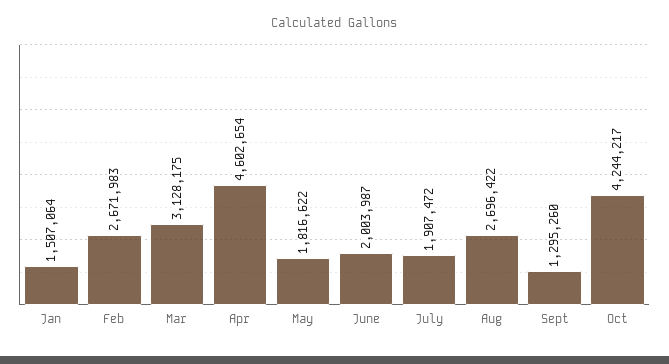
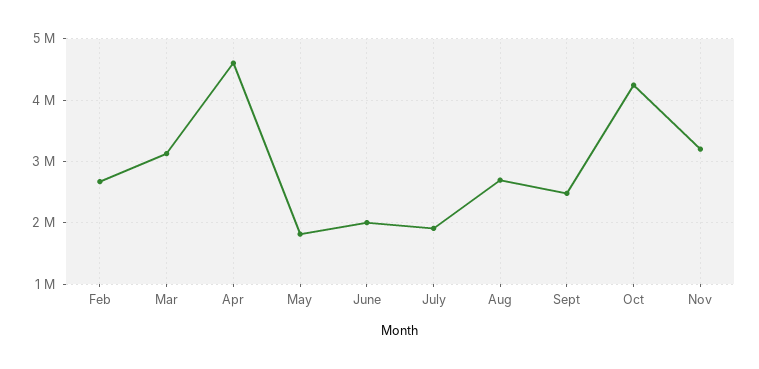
Jan: 1507064 -> none
Sept: 1295260 -> 2500000
Nov: none -> 3200000

